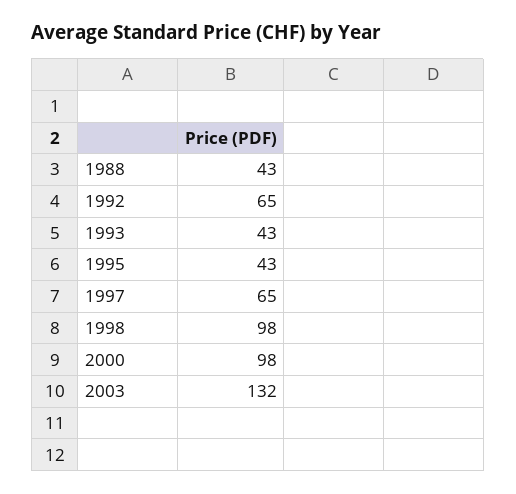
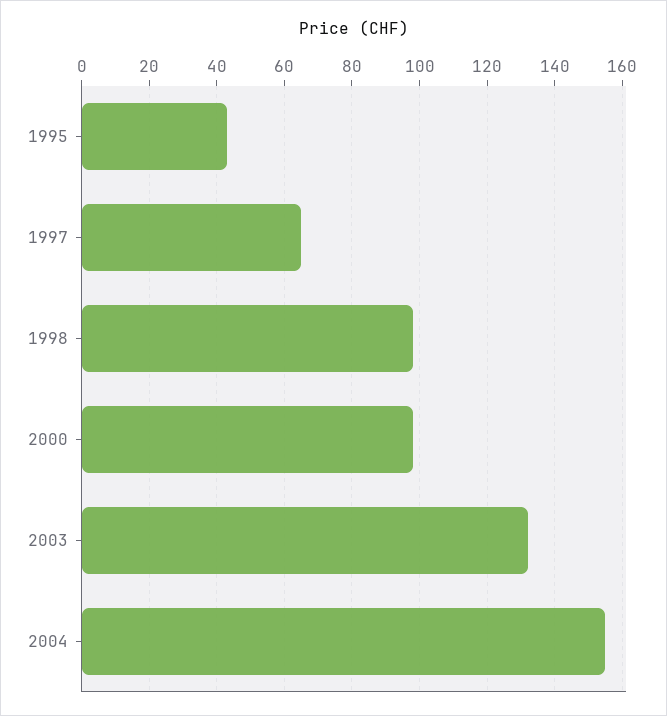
1988: 43 -> none
1992: 65 -> none
1993: 43 -> none
2004: none -> 155

